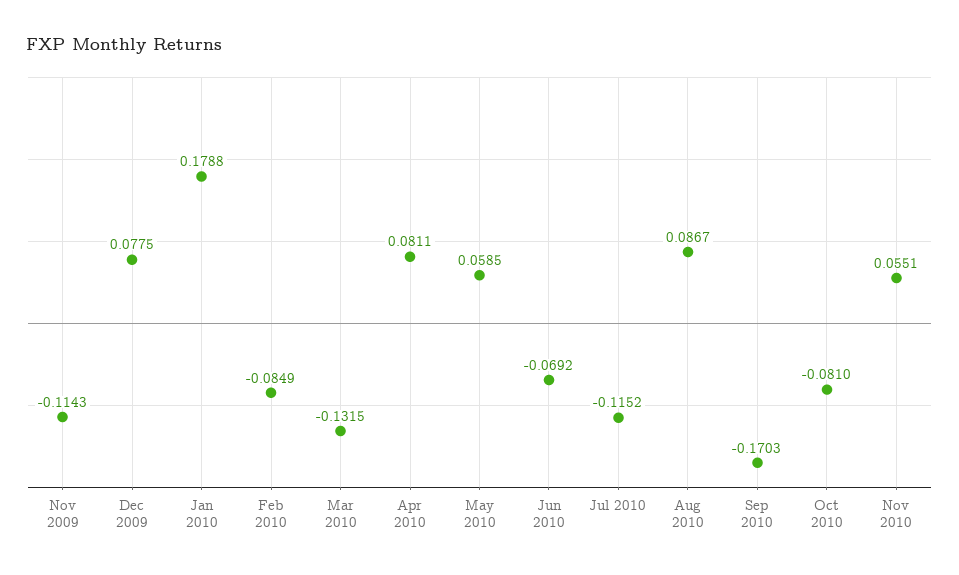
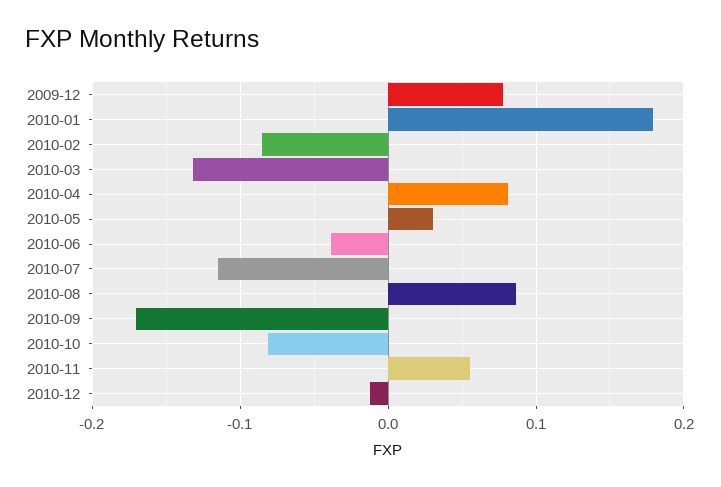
Nov 2009: -0.1143 -> none
May 2010: 0.0585 -> 0.03
Jun 2010: -0.0692 -> -0.04
2010-12: none -> -0.01

